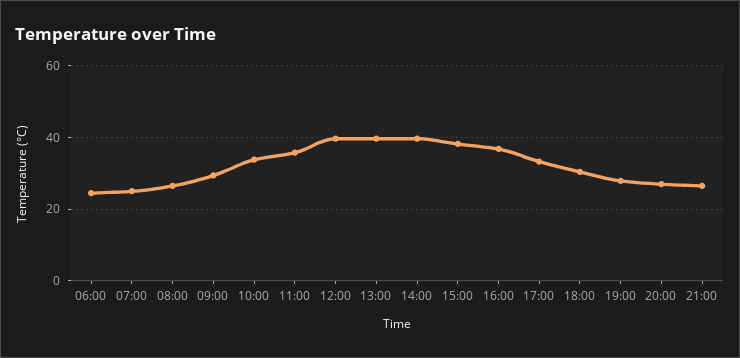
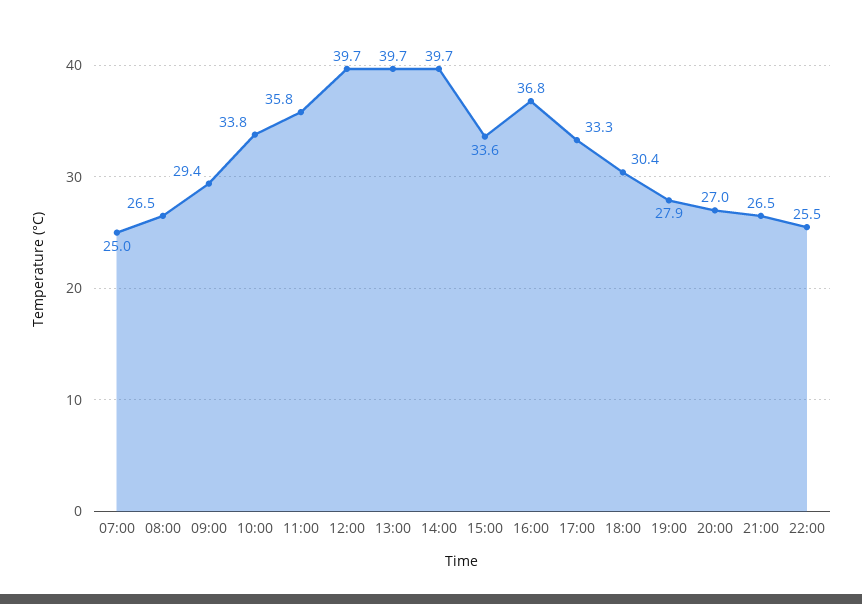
06:00: 24 -> none
15:00: 38 -> 33.6
22:00: none -> 25.5

